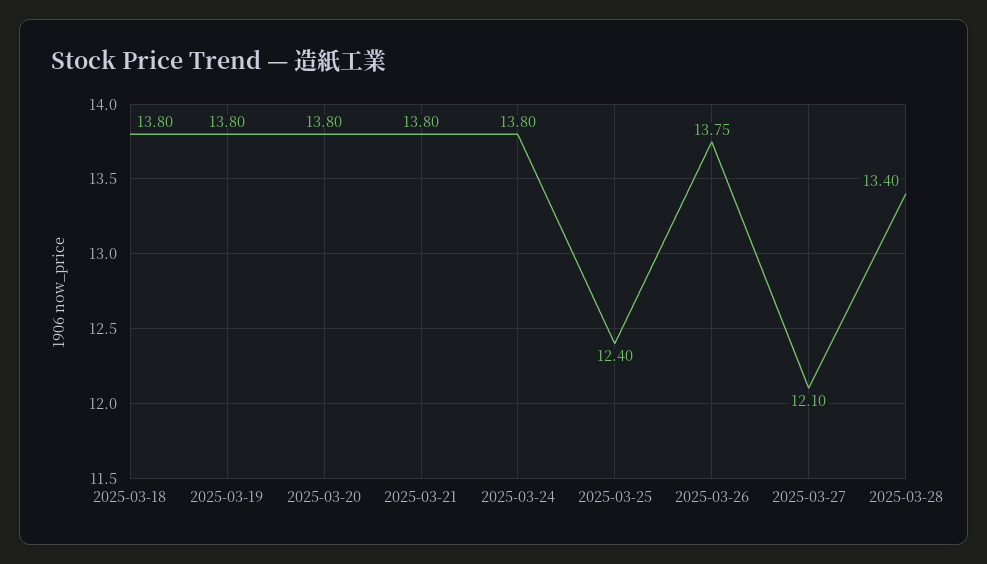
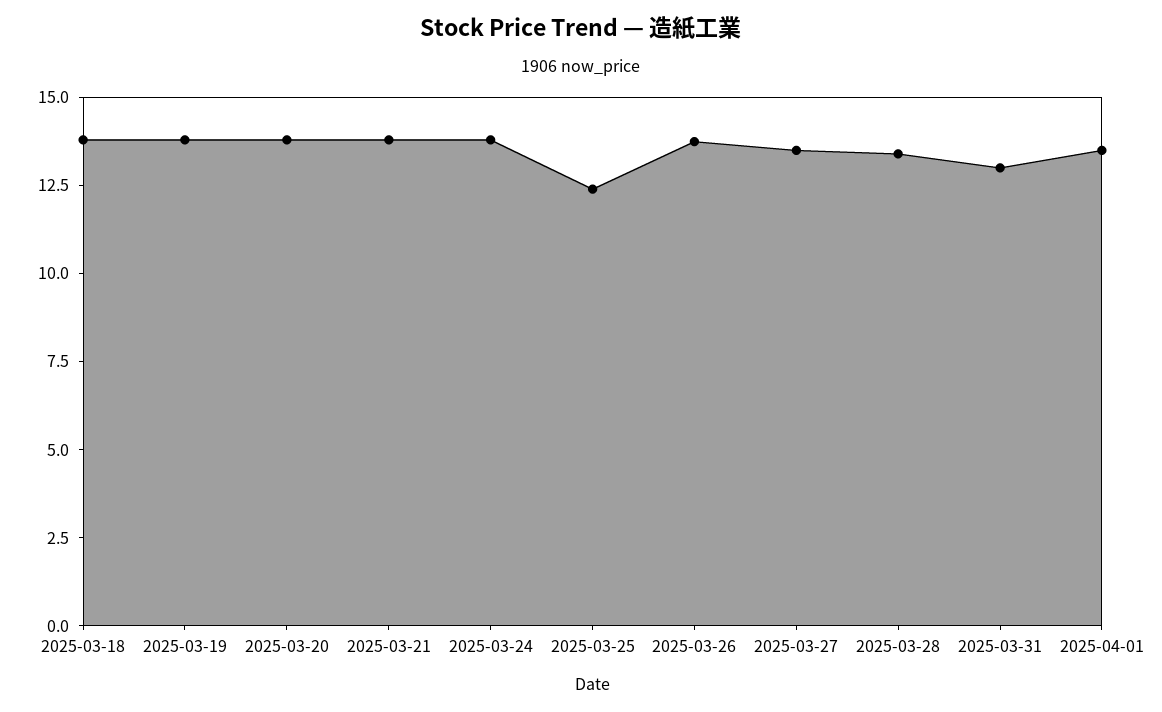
2025-03-27: 12.1 -> 13.5
2025-03-31: none -> 13
2025-04-01: none -> 13.5

